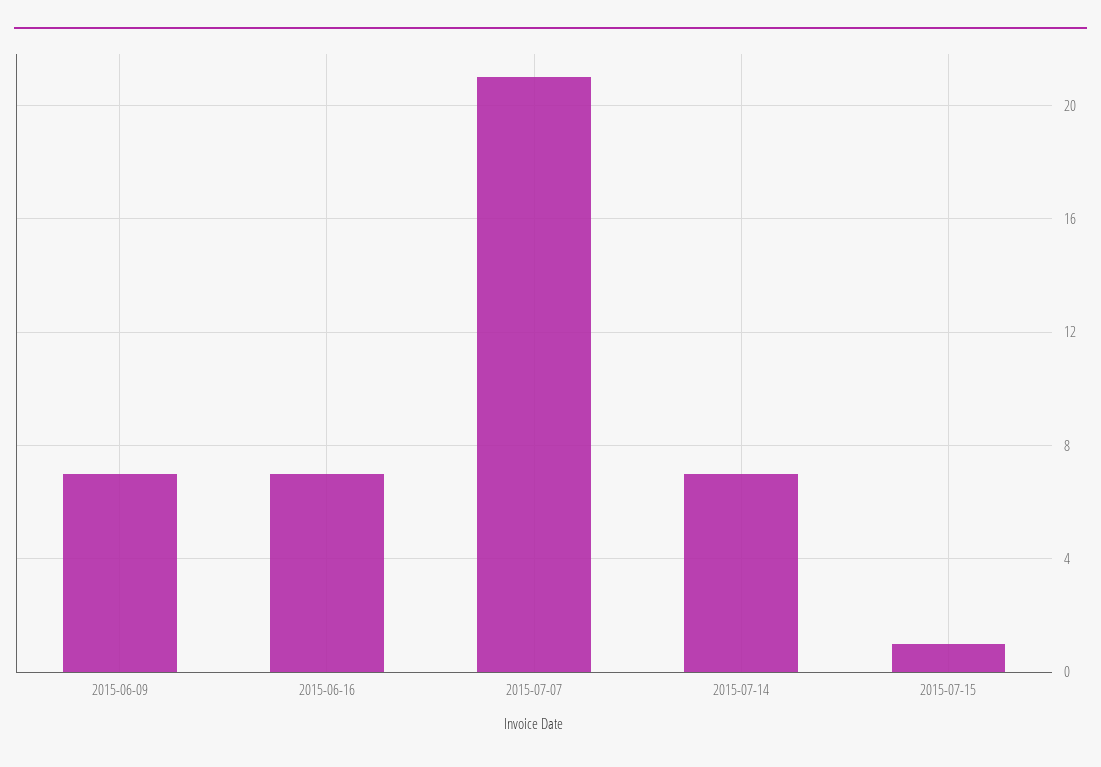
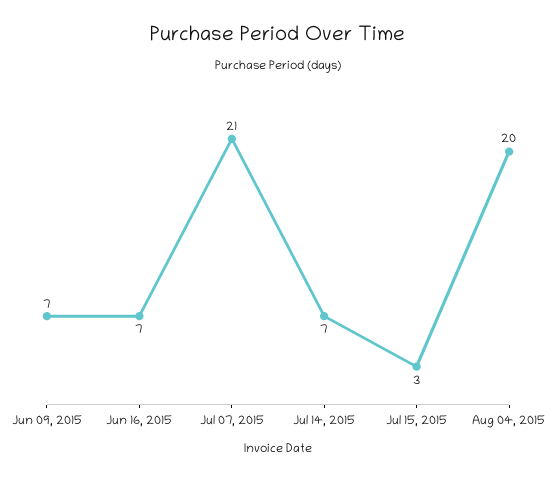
2015-07-15: 1 -> 3
Aug 04, 2015: none -> 20

